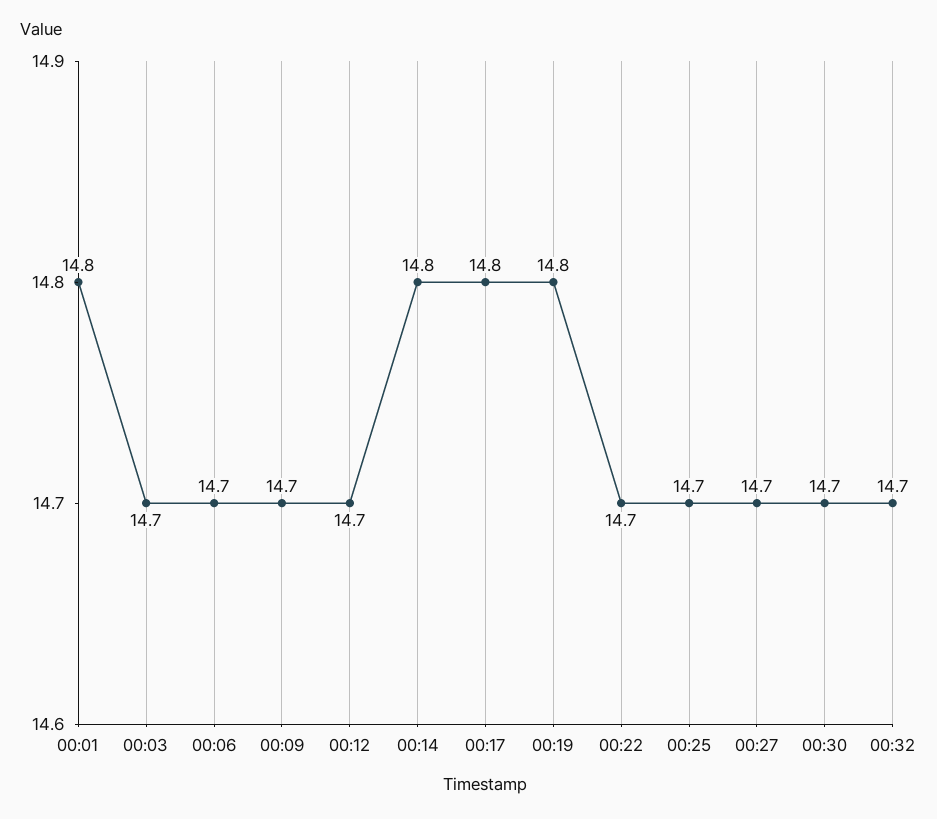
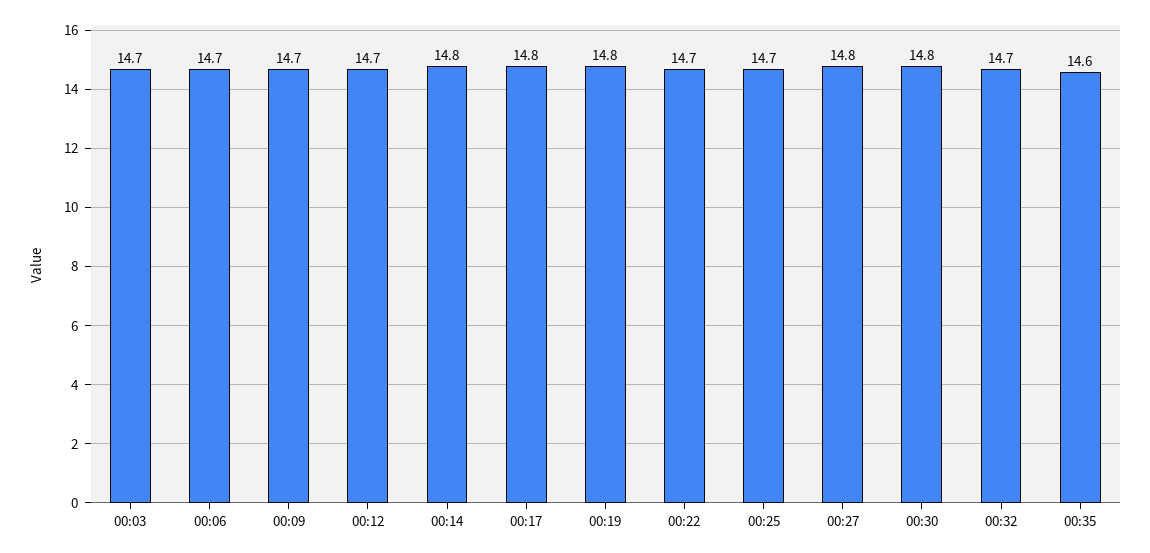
00:01: 14.8 -> none
00:27: 14.7 -> 14.8
00:30: 14.7 -> 14.8
00:35: none -> 14.6

